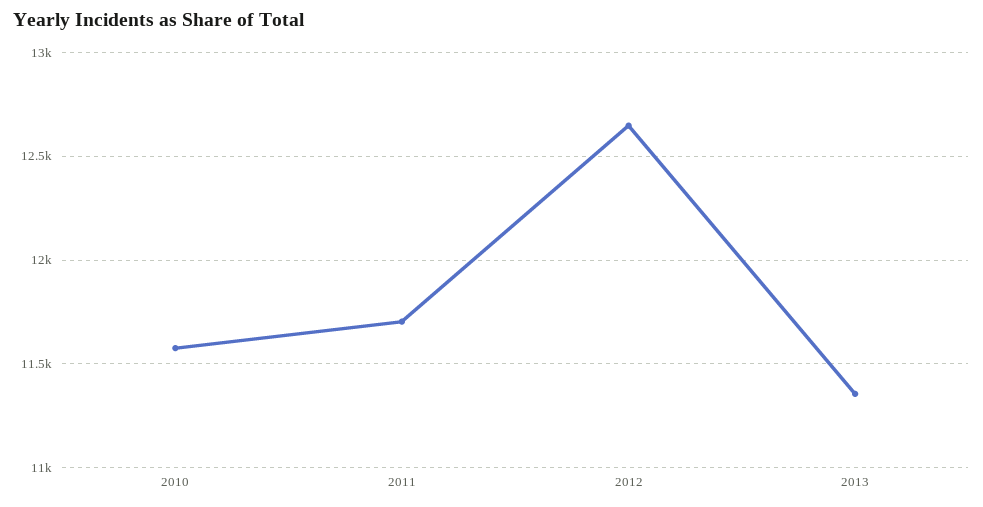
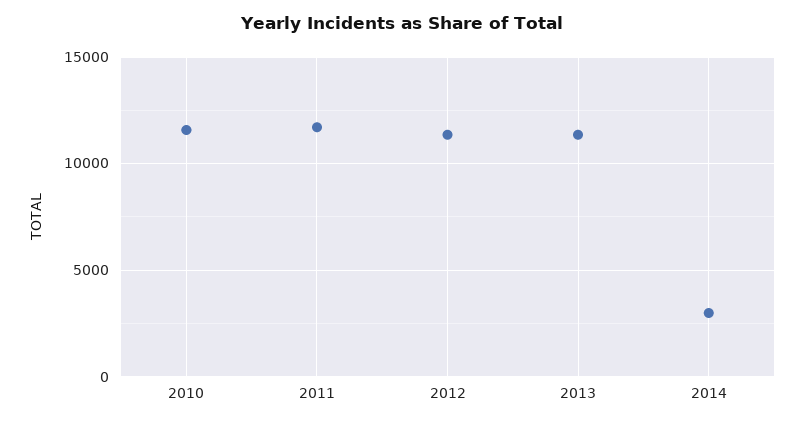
2012: 12650 -> 11500
2014: none -> 3000

